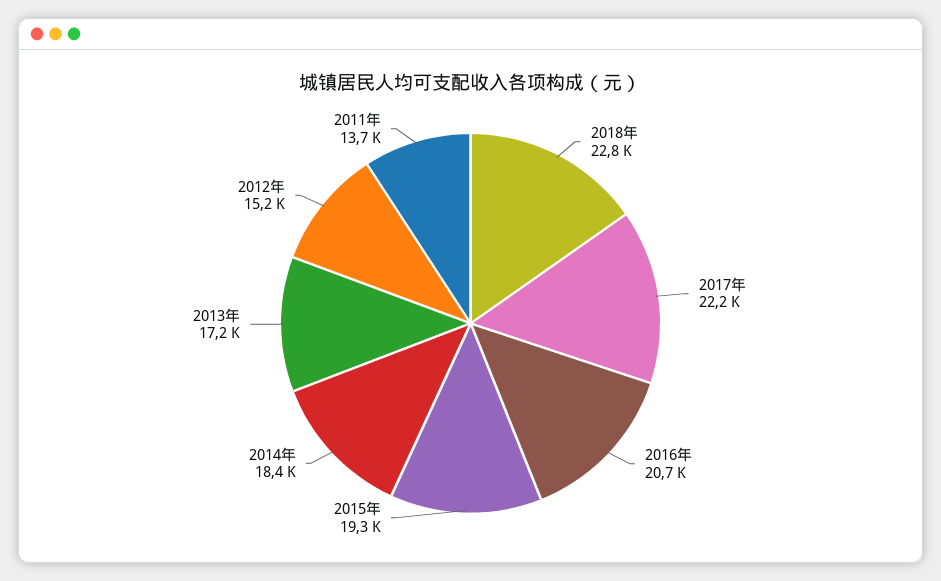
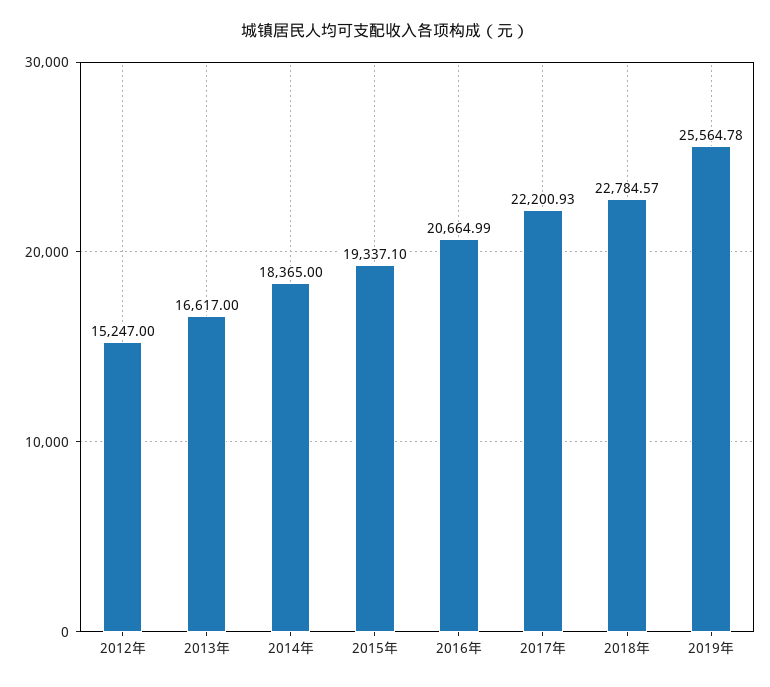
2013年: 17200 -> 16617
2011年: 13700 -> none
2019年: none -> 25564.78

